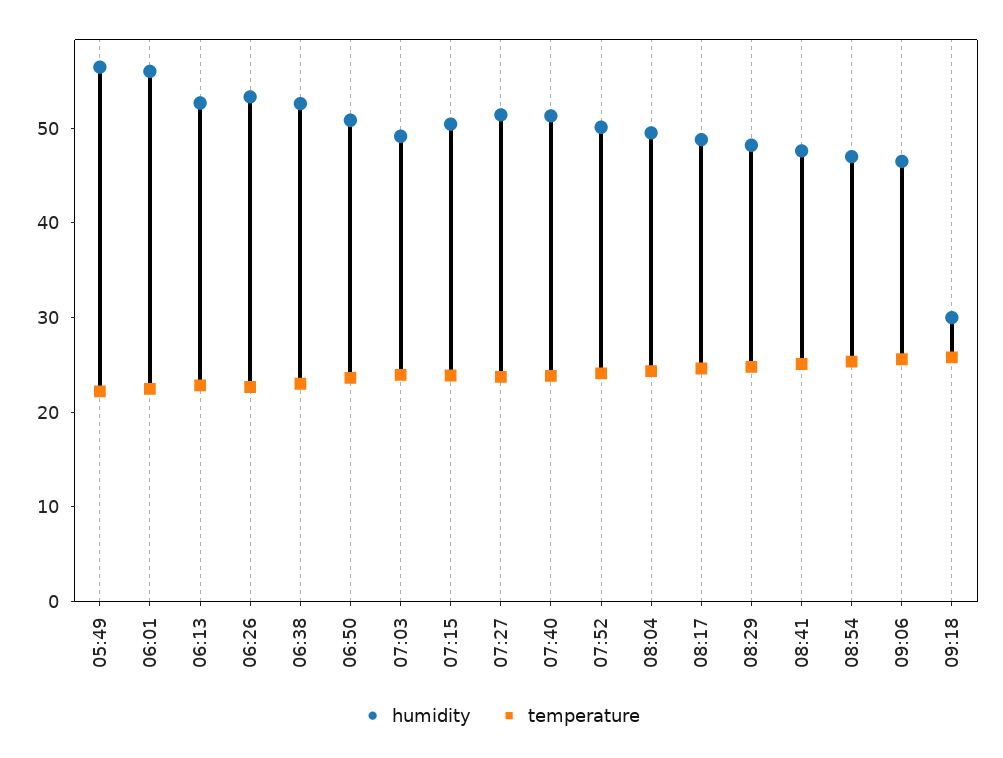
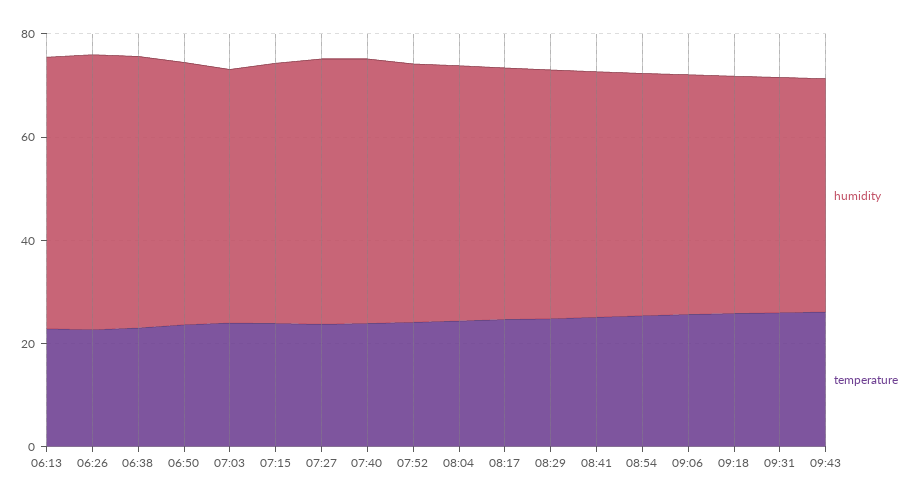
humidity, 05:49: 56 -> none
temperature, 05:49: 22 -> none
humidity, 06:01: 56 -> none
temperature, 06:01: 22 -> none
humidity, 09:18: 30 -> 45
humidity, 09:31: none -> 45
temperature, 09:31: none -> 25
humidity, 09:43: none -> 45
temperature, 09:43: none -> 25

